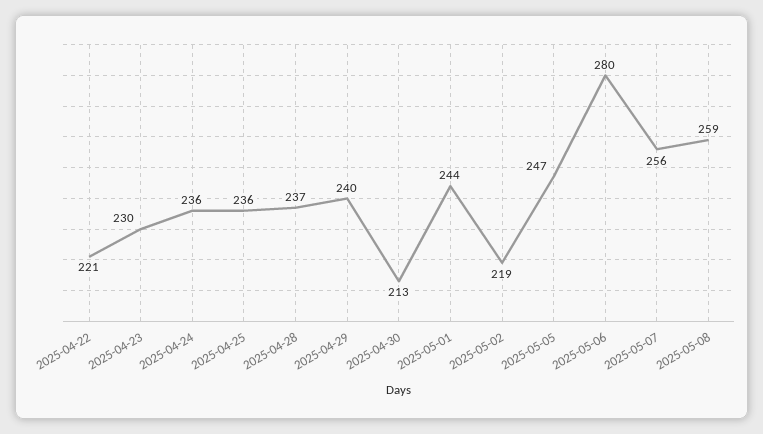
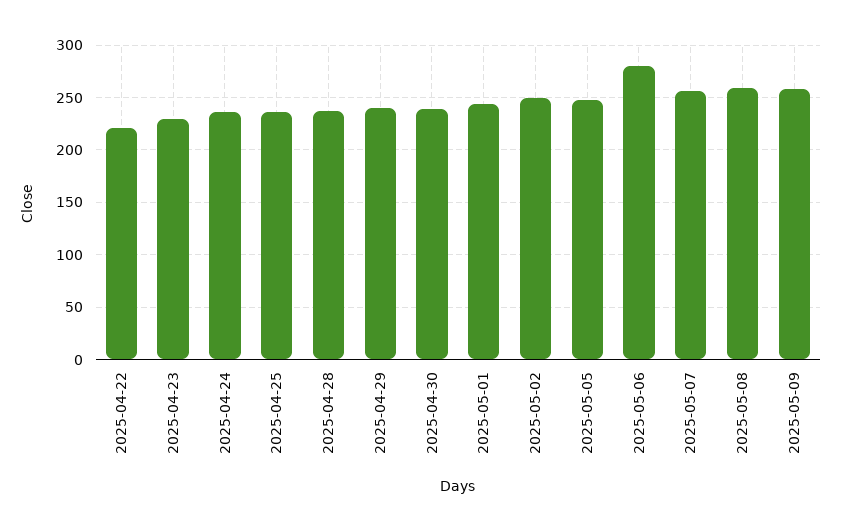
2025-04-30: 213 -> 240
2025-05-02: 219 -> 250
2025-05-09: none -> 260

